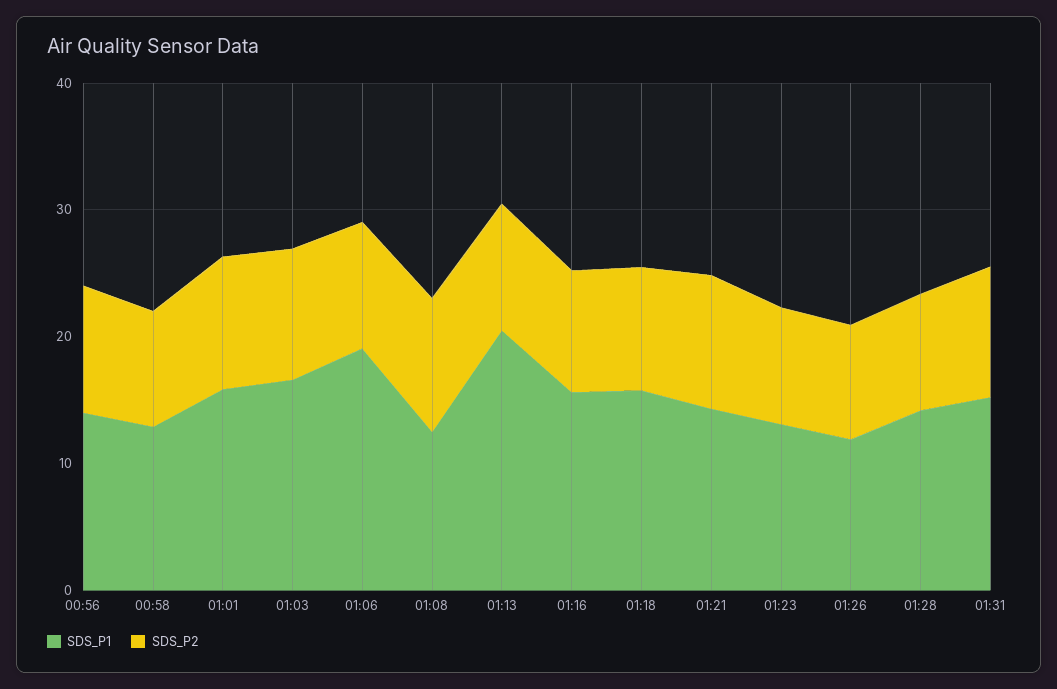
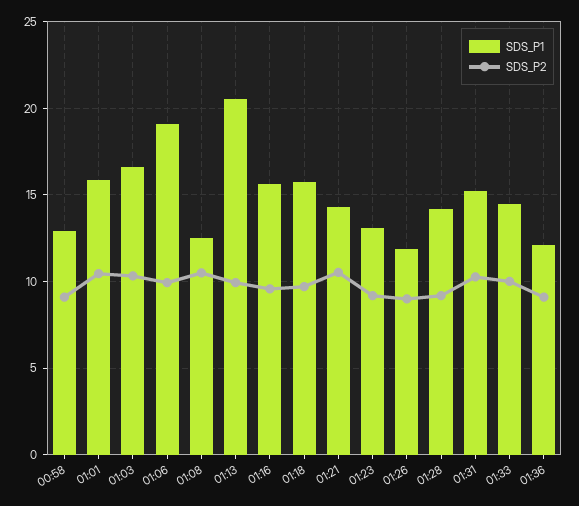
SDS_P1, 00:56: 14 -> none
SDS_P2, 00:56: 10 -> none
SDS_P1, 01:33: none -> 14.5
SDS_P2, 01:33: none -> 10
SDS_P1, 01:36: none -> 12
SDS_P2, 01:36: none -> 9

